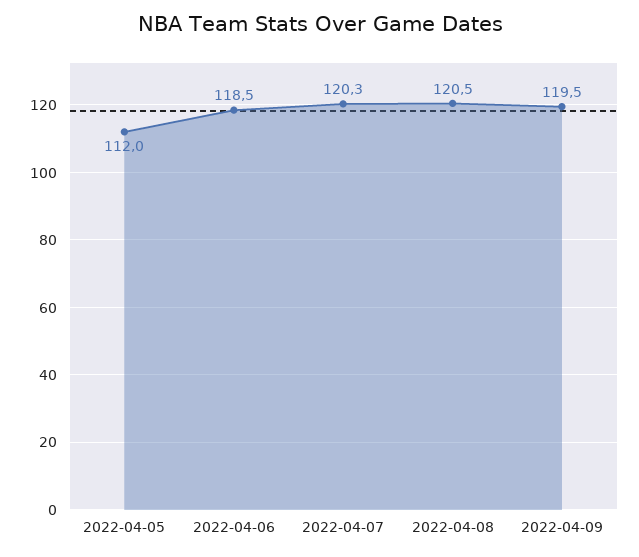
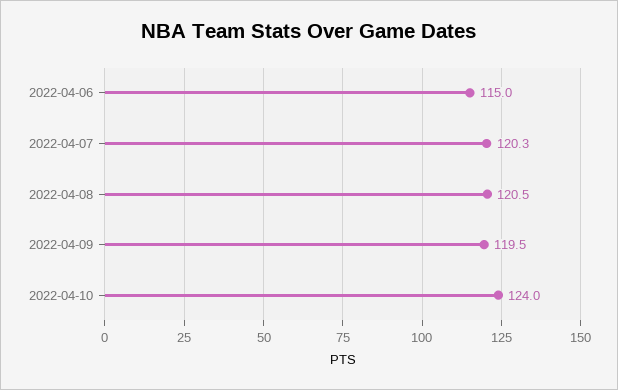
2022-04-05: 112 -> none
2022-04-06: 118.5 -> 115
2022-04-10: none -> 124

